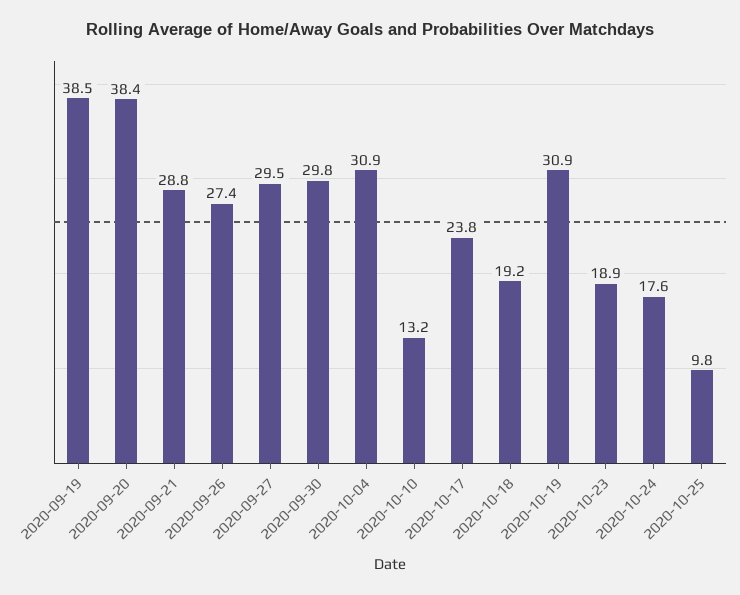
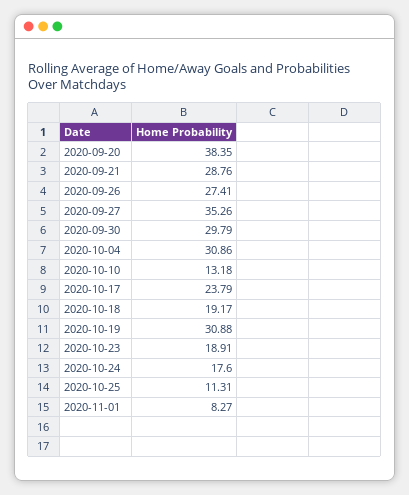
2020-09-19: 38.5 -> none
2020-09-27: 29.5 -> 35.26
2020-10-25: 9.8 -> 11.31
2020-11-01: none -> 8.27

